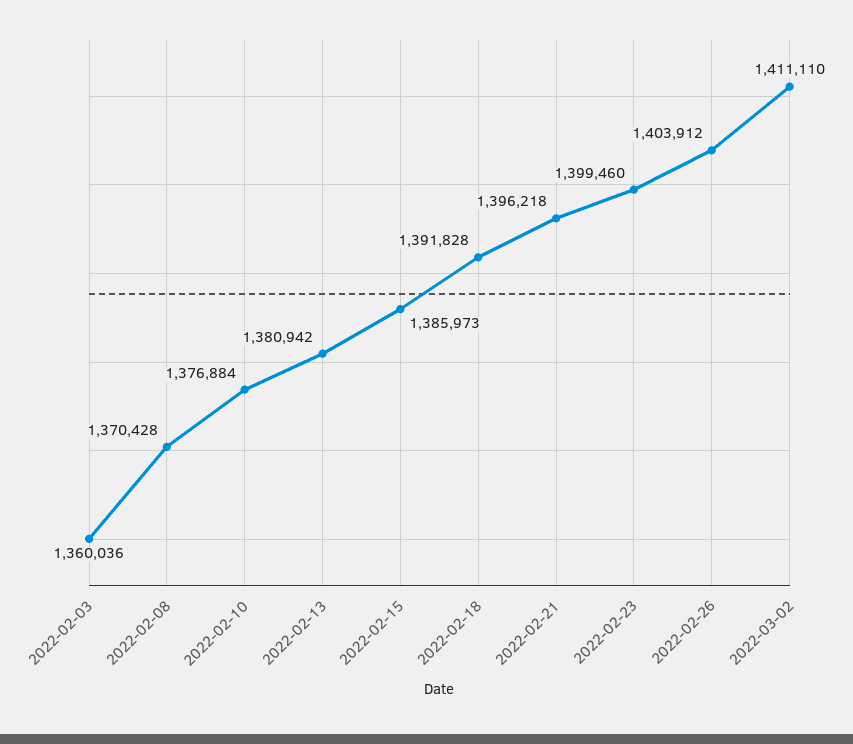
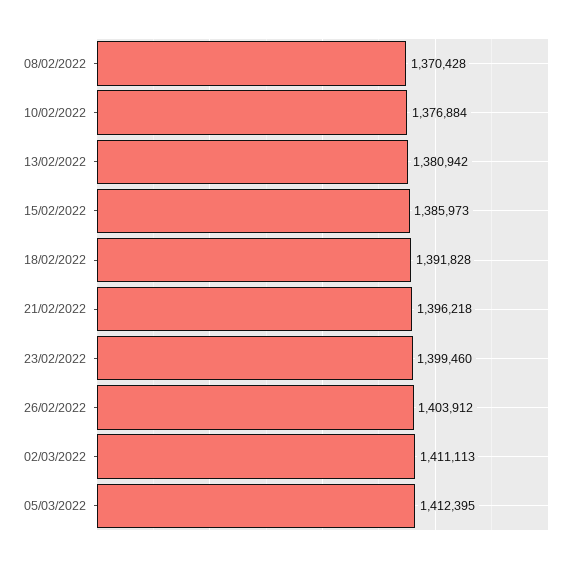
2022-02-03: 1360036 -> none
2022-03-02: 1411110 -> 1411113
05/03/2022: none -> 1412395

